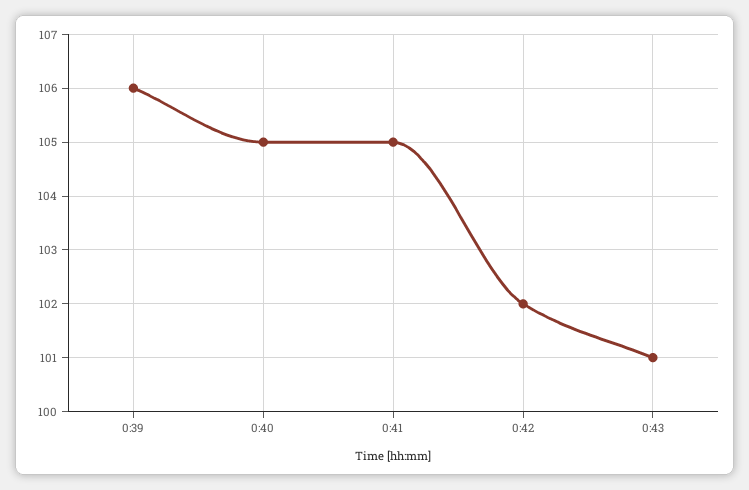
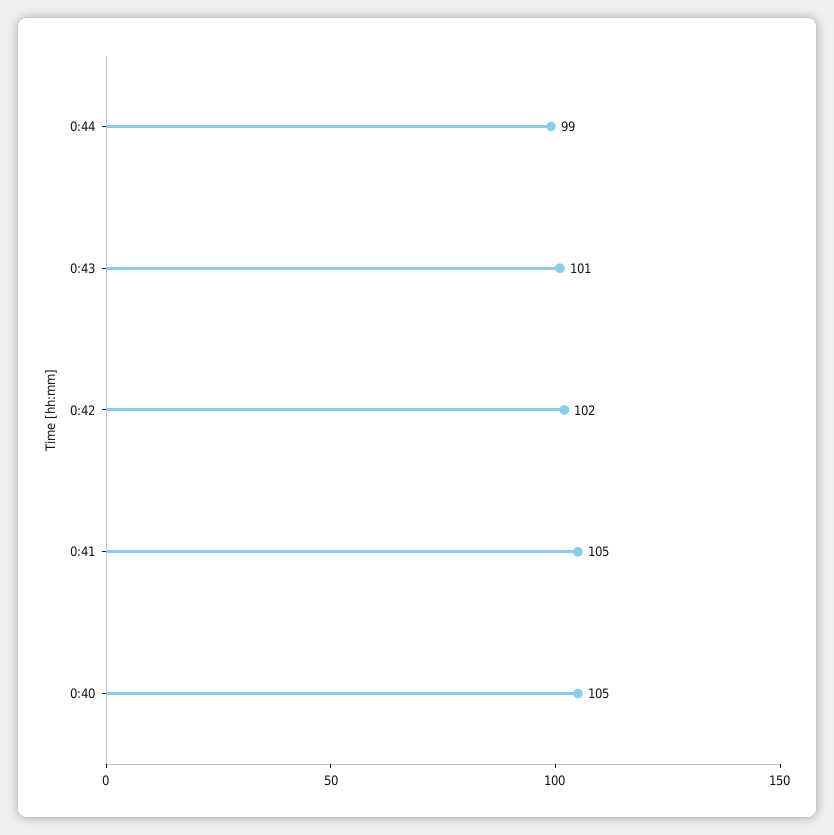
0:39: 106 -> none
0:44: none -> 99

